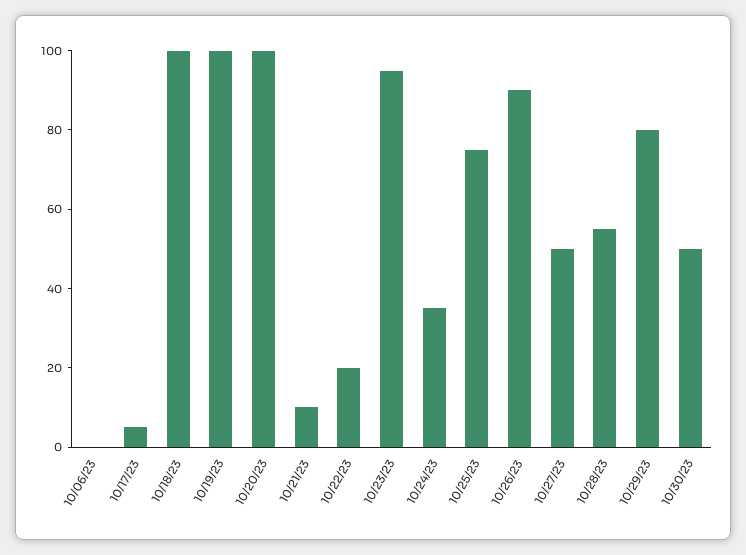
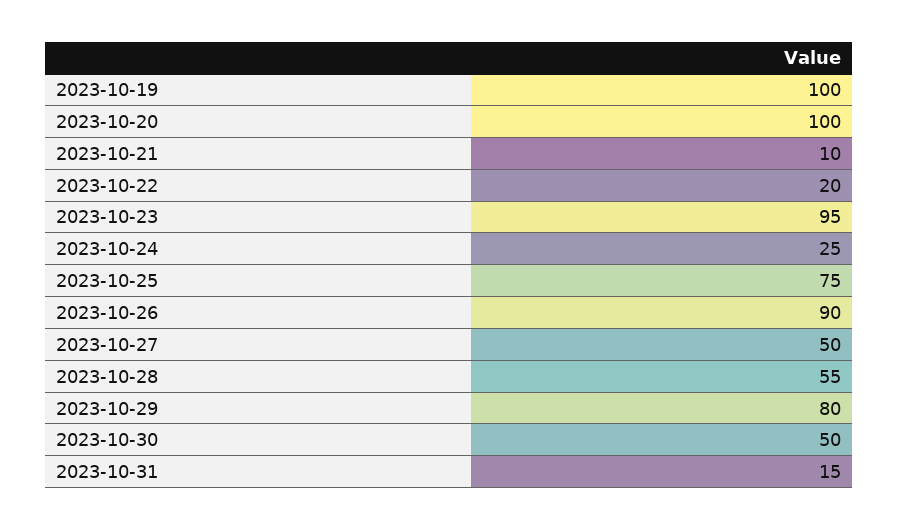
10/06/23: 0 -> none
10/17/23: 5 -> none
10/18/23: 100 -> none
10/24/23: 35 -> 25
2023-10-31: none -> 15

